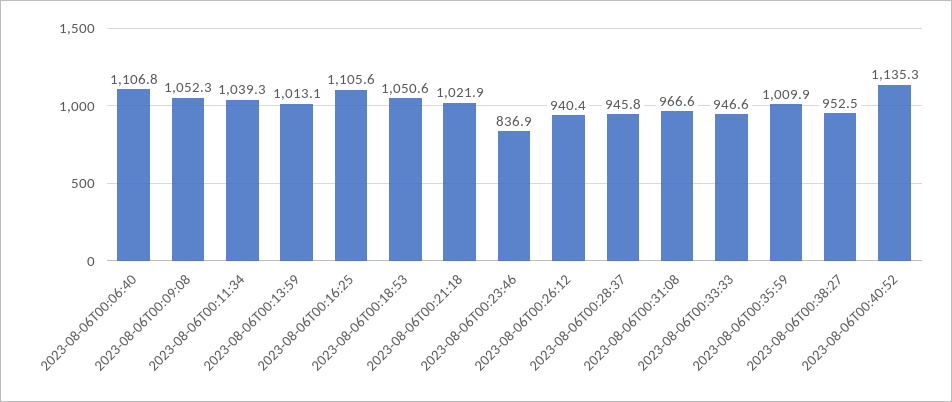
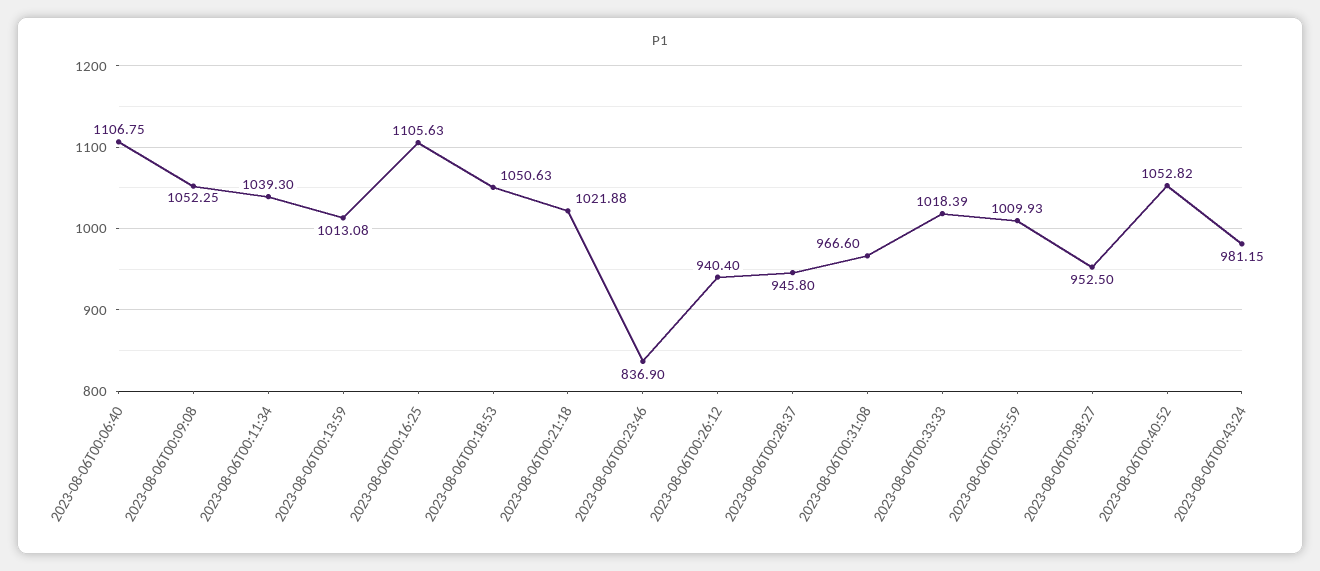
2023-08-06T00:33:33: 946.6 -> 1018.39
2023-08-06T00:40:52: 1135.3 -> 1052.82
2023-08-06T00:43:24: none -> 981.15

